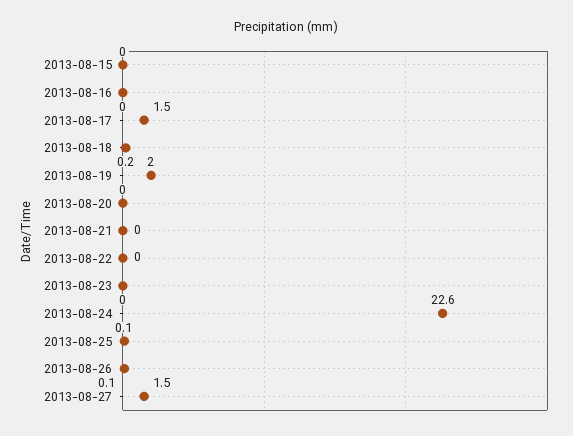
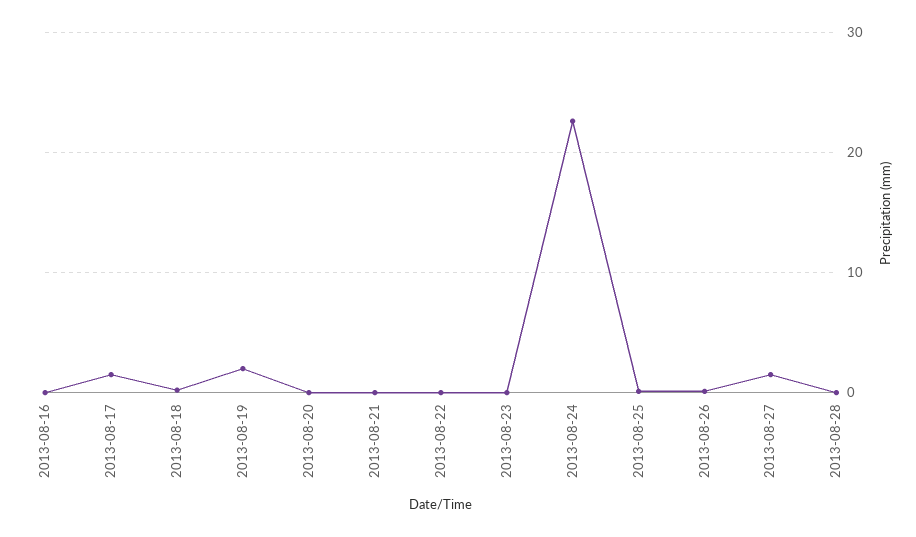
2013-08-15: 0 -> none
2013-08-28: none -> 0

